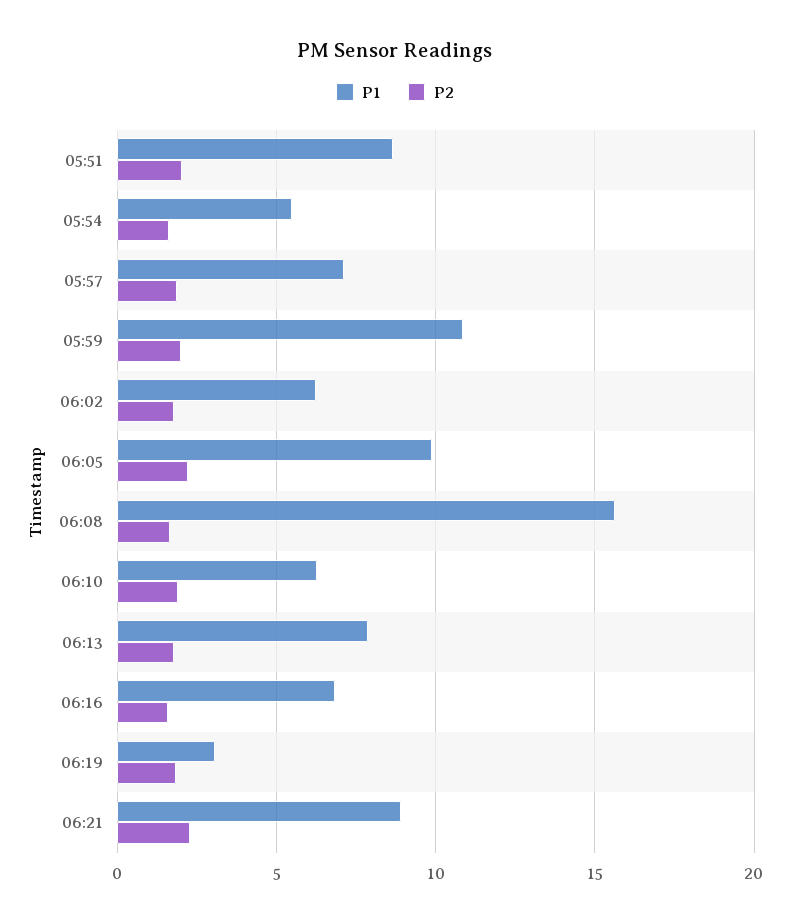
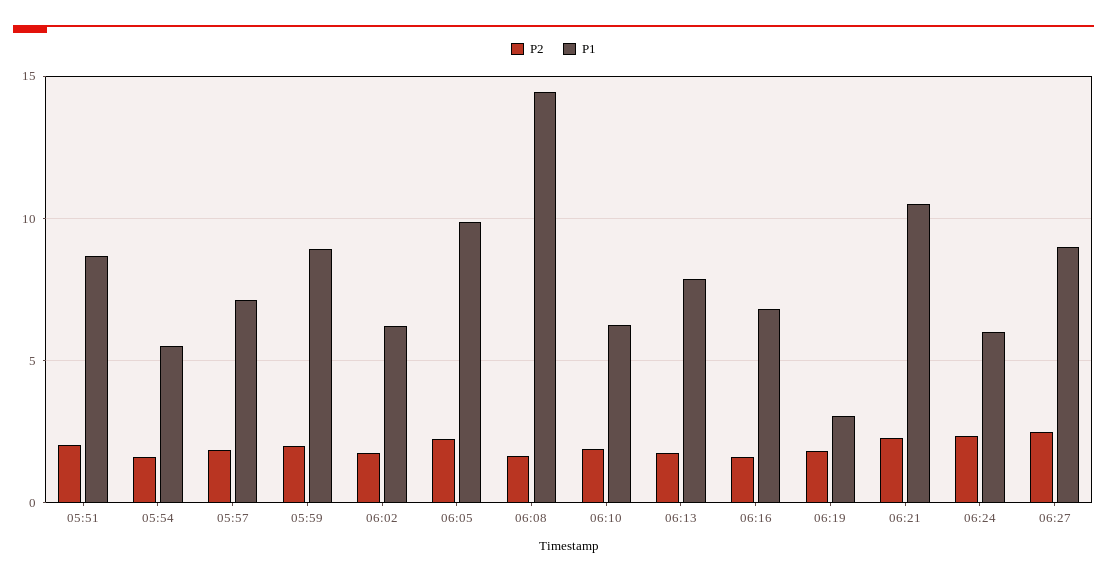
P1, 05:59: 11 -> 9
P1, 06:08: 15.5 -> 14.5
P1, 06:21: 9 -> 10.5
P2, 06:24: none -> 2.5
P1, 06:24: none -> 6
P2, 06:27: none -> 2.5
P1, 06:27: none -> 9

